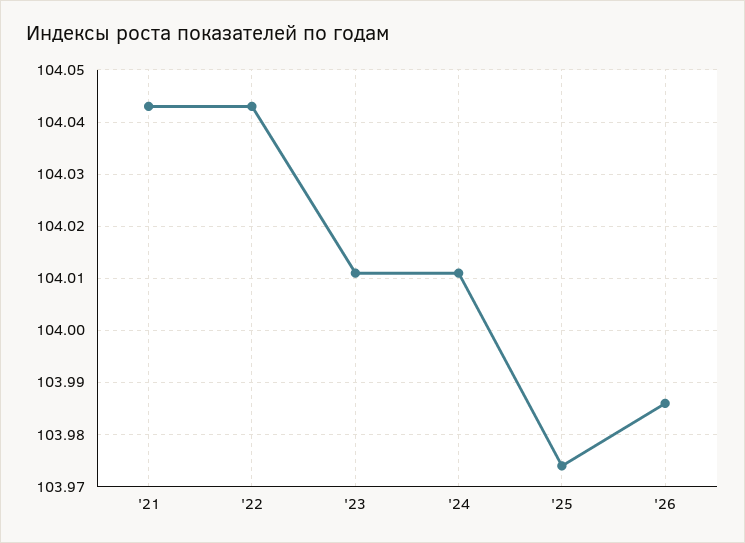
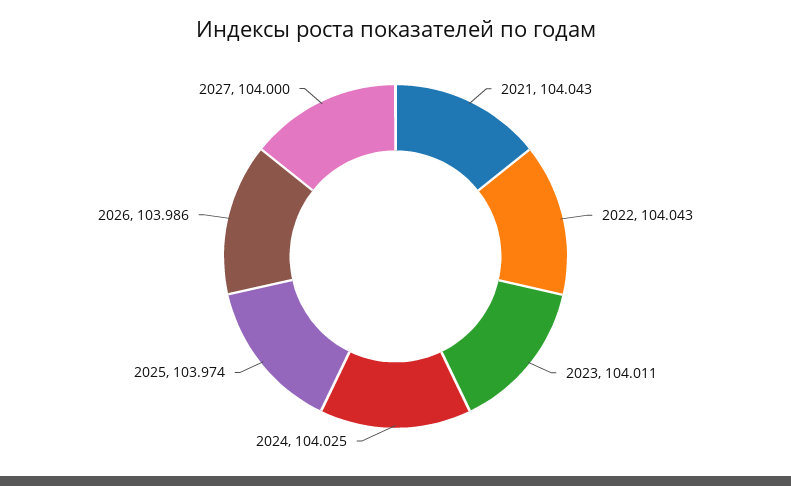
'24: 104.01 -> 104.025
2027: none -> 104

